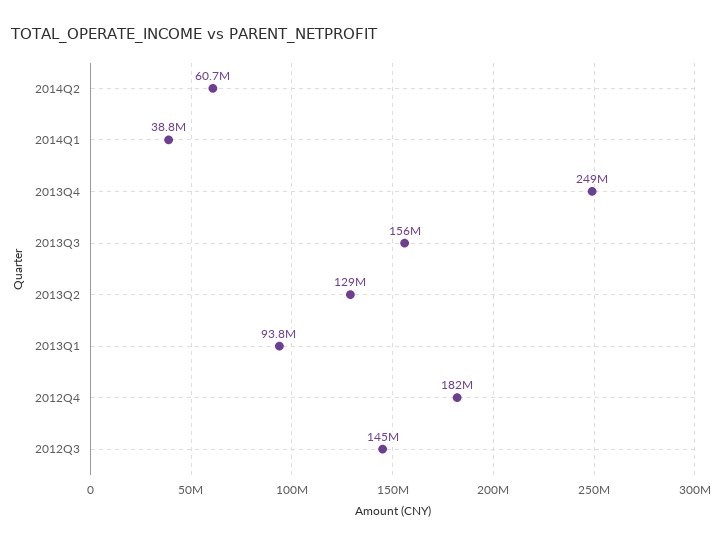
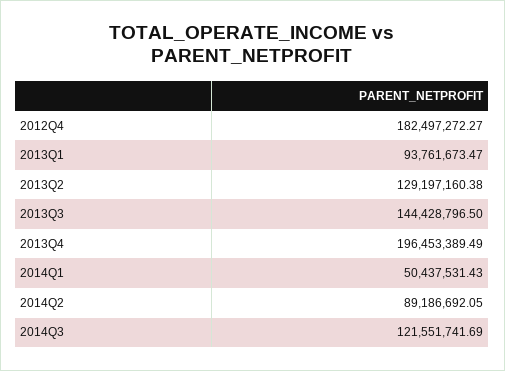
2014Q2: 60700000 -> 89186692.05
2014Q1: 38800000 -> 50437531.43
2013Q4: 249000000 -> 196453389.49
2013Q3: 156000000 -> 144428796.5
2012Q3: 145000000 -> none
2014Q3: none -> 121551741.69

